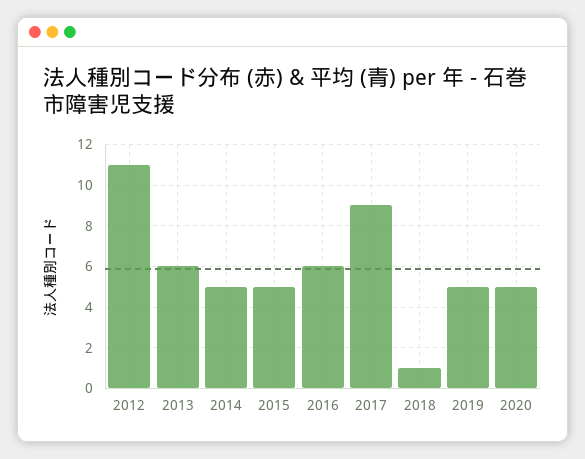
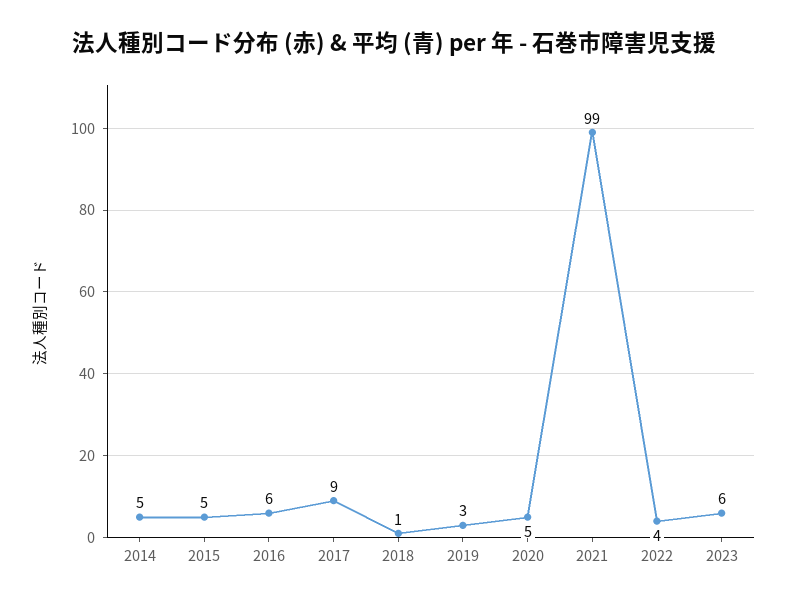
2012: 11 -> none
2013: 6 -> none
2019: 5 -> 3
2021: none -> 99
2022: none -> 4
2023: none -> 6

